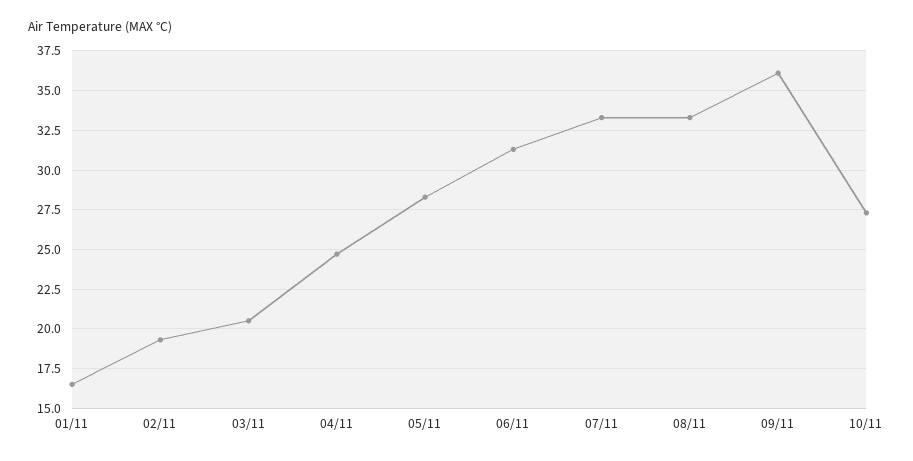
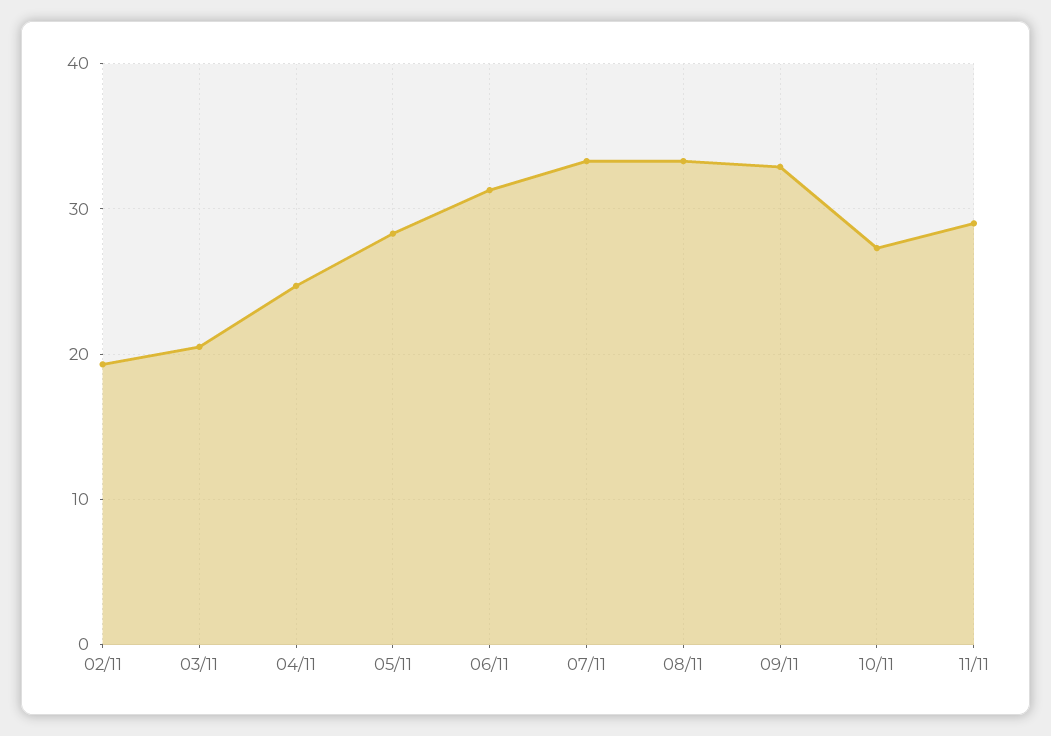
01/11: 16.5 -> none
09/11: 36 -> 33
11/11: none -> 29

